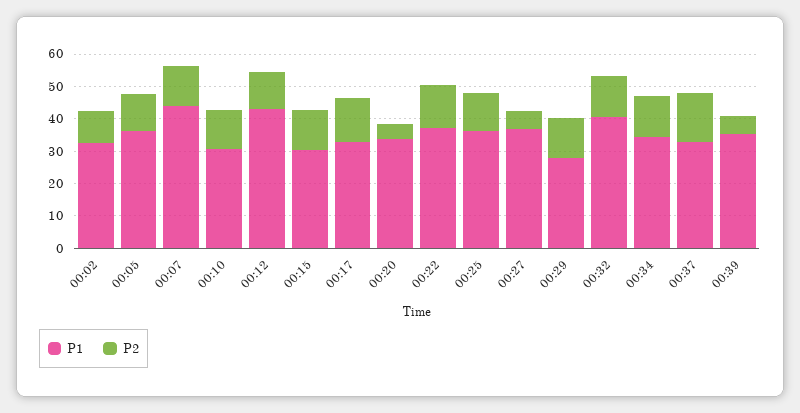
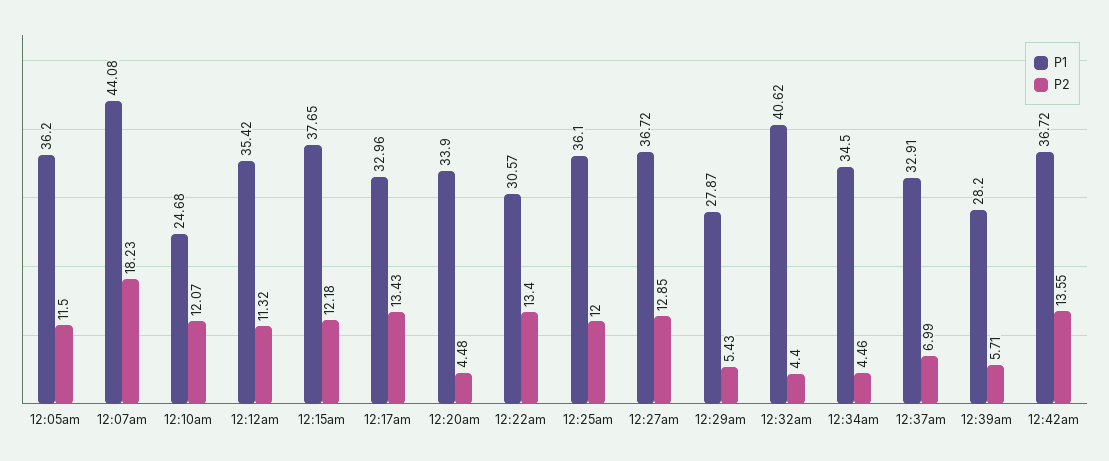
P1, 00:02: 32.5 -> none
P2, 00:02: 10 -> none
P2, 00:07: 12.5 -> 18.23
P1, 00:10: 30 -> 24.68
P1, 00:12: 42.5 -> 35.42
P1, 00:15: 30 -> 37.65
P1, 00:22: 37.5 -> 30.57
P2, 00:27: 5 -> 12.85
P2, 00:29: 12.5 -> 5.43
P2, 00:32: 12.5 -> 4.4
P2, 00:34: 12.5 -> 4.46
P2, 00:37: 15 -> 6.99
P1, 00:39: 35 -> 28.2
P1, 12:42am: none -> 36.72
P2, 12:42am: none -> 13.55

